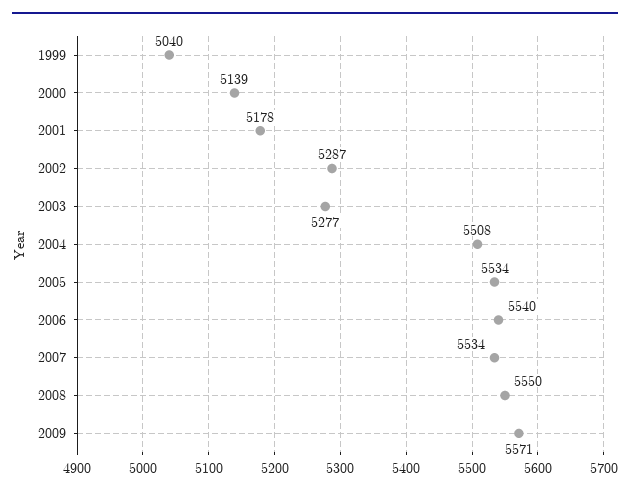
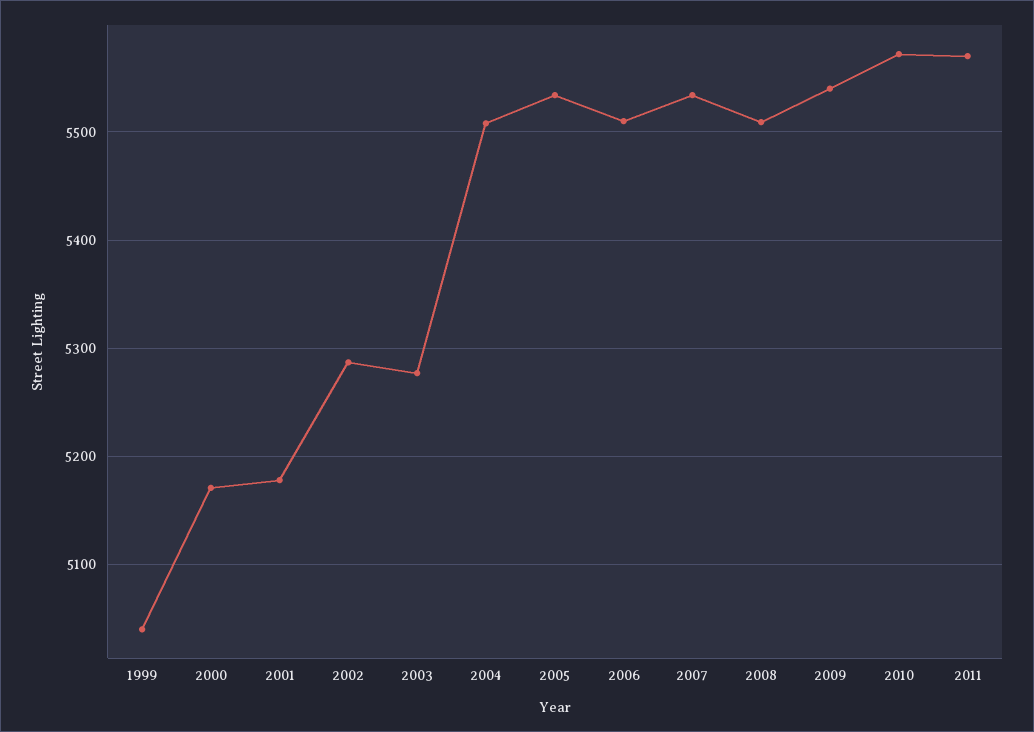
2000: 5139 -> 5170
2006: 5540 -> 5510
2008: 5550 -> 5510
2009: 5571 -> 5540
2010: none -> 5570
2011: none -> 5570

